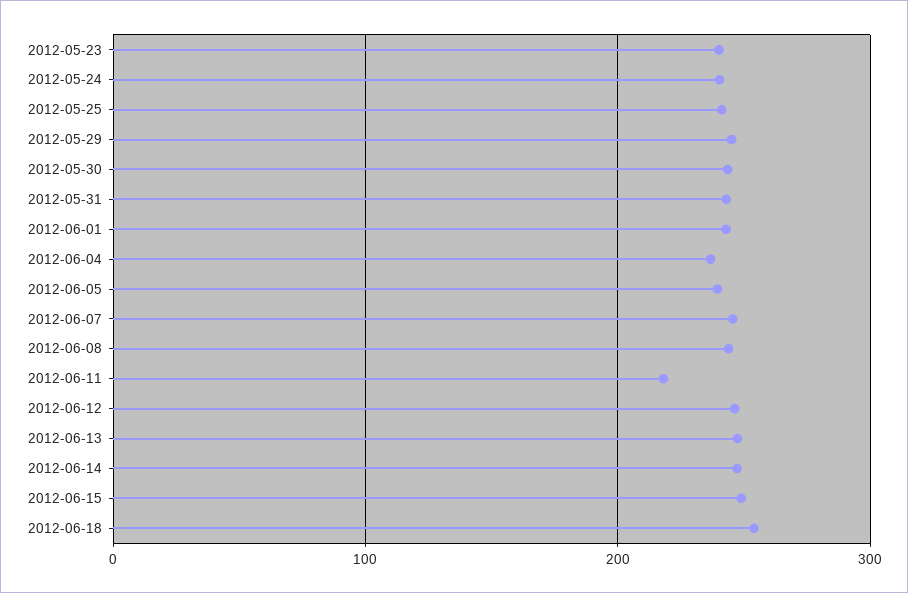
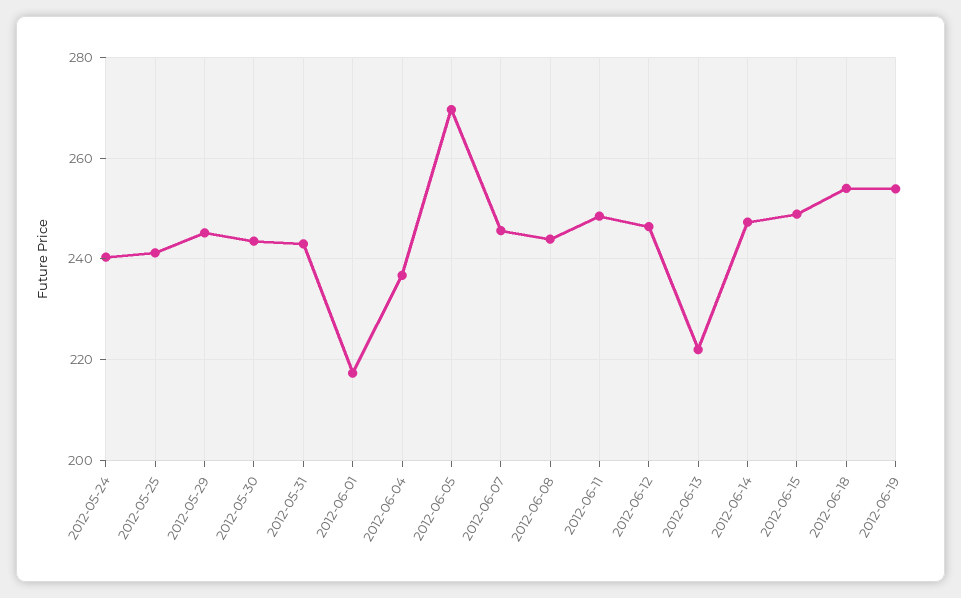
2012-05-23: 240 -> none
2012-06-01: 240 -> 218
2012-06-05: 240 -> 270
2012-06-11: 220 -> 248
2012-06-13: 250 -> 222
2012-06-19: none -> 254

